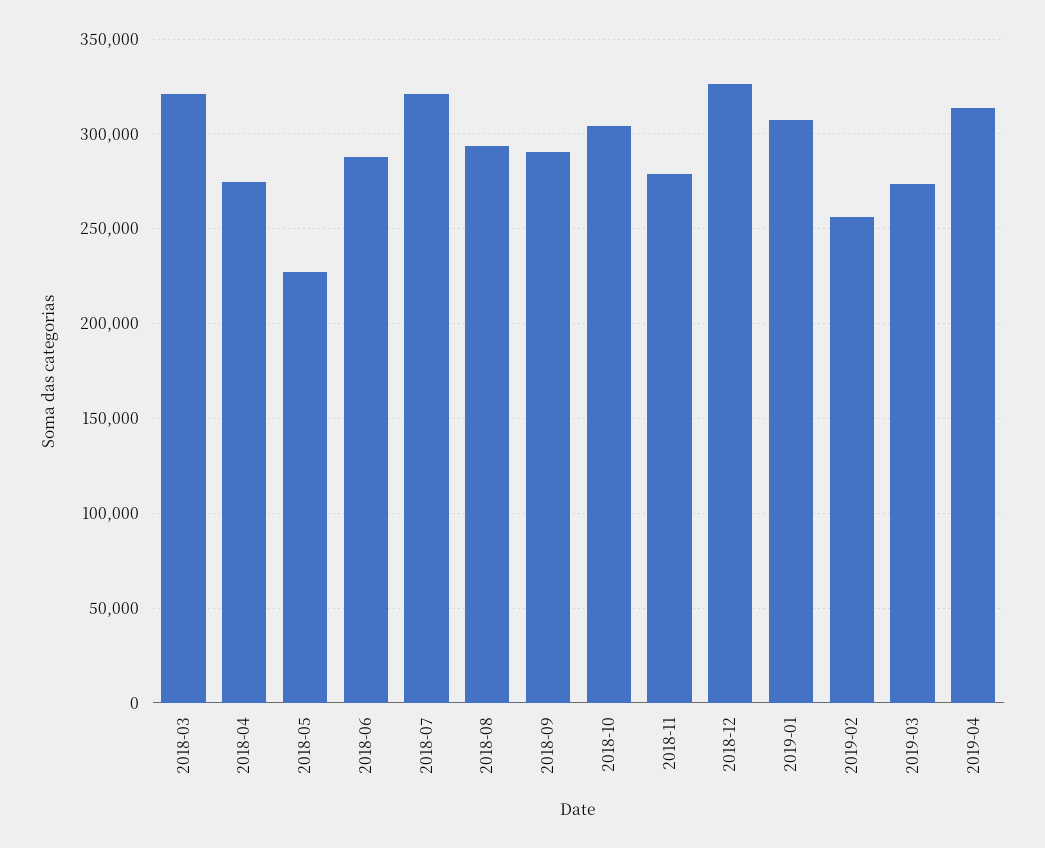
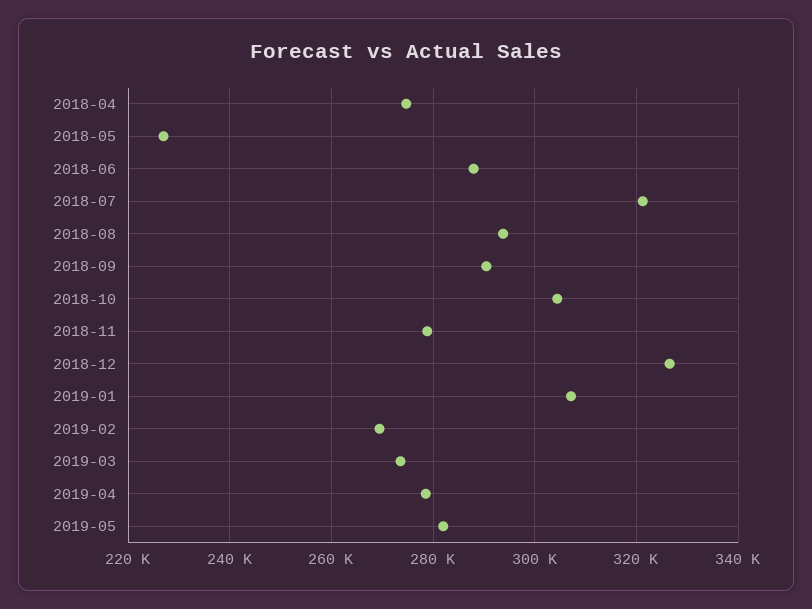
2018-03: 320000 -> none
2019-02: 255000 -> 270000
2019-04: 315000 -> 278000
2019-05: none -> 282000

